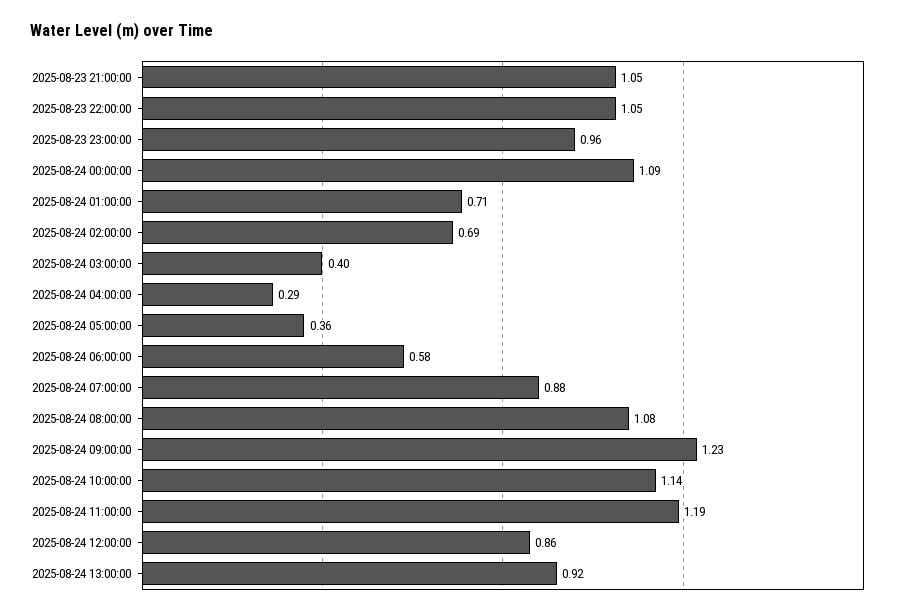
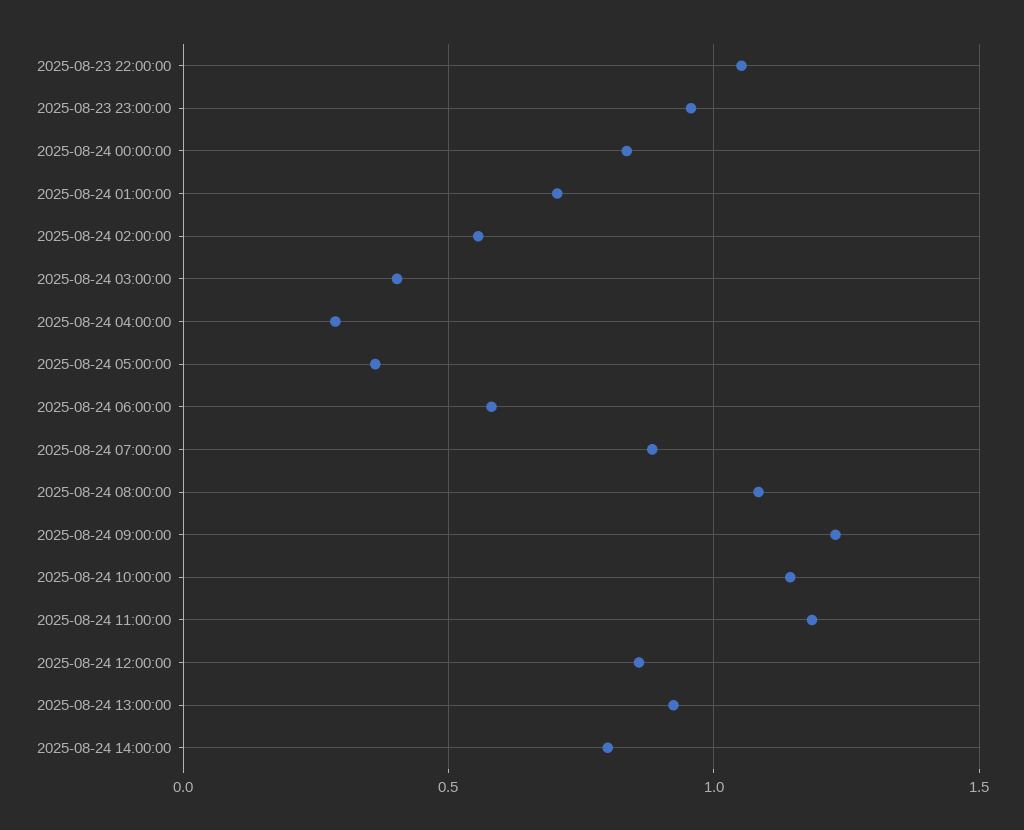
2025-08-23 21:00:00: 1.05 -> none
2025-08-24 00:00:00: 1.09 -> 0.85
2025-08-24 02:00:00: 0.69 -> 0.55
2025-08-24 14:00:00: none -> 0.8

